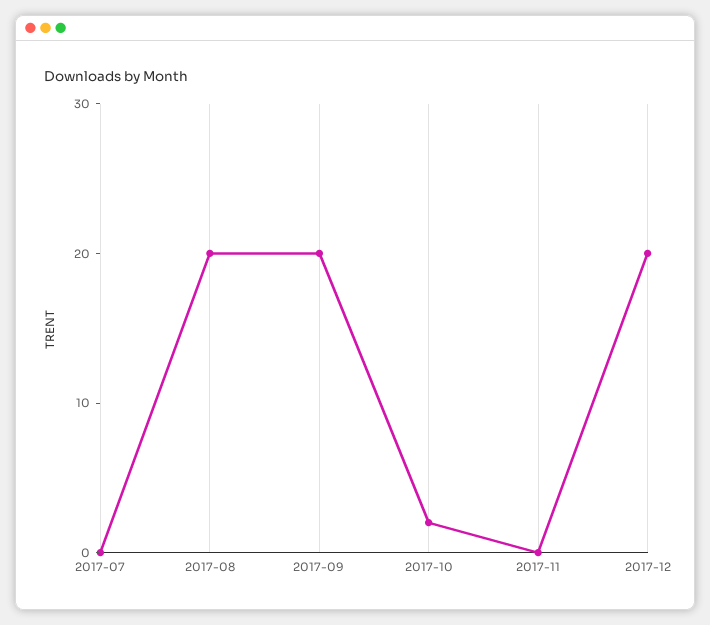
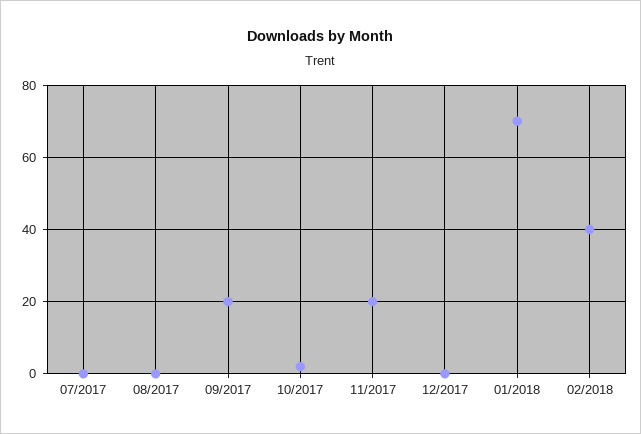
2017-08: 20 -> 0
2017-11: 0 -> 20
2017-12: 20 -> 0
01/2018: none -> 70
02/2018: none -> 40

